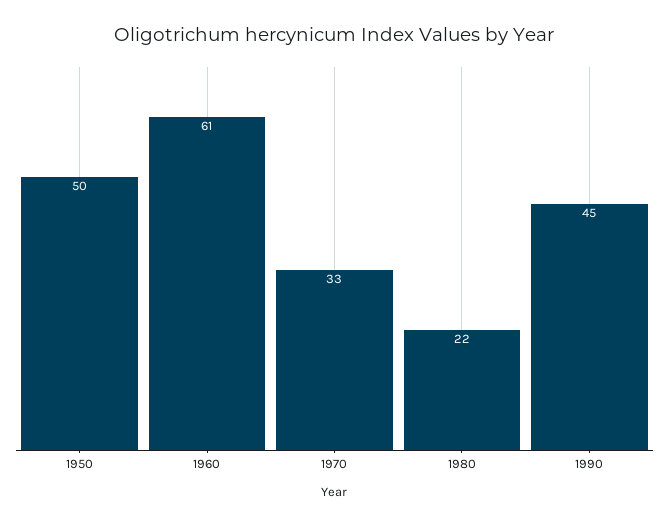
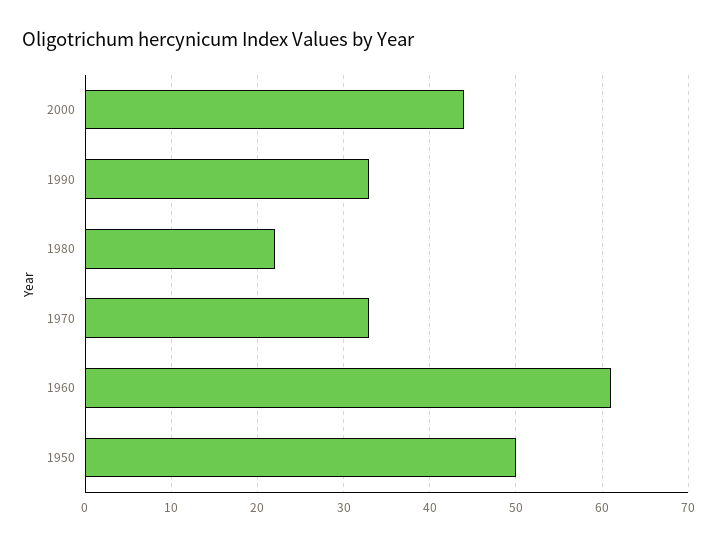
1990: 45 -> 33
2000: none -> 44

